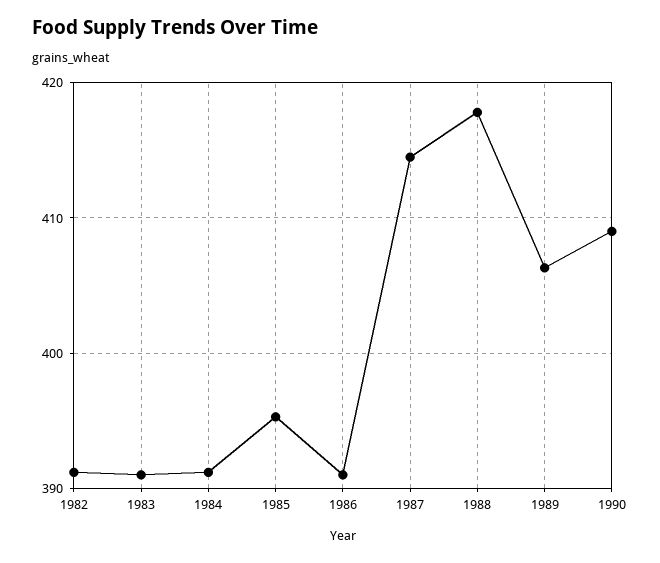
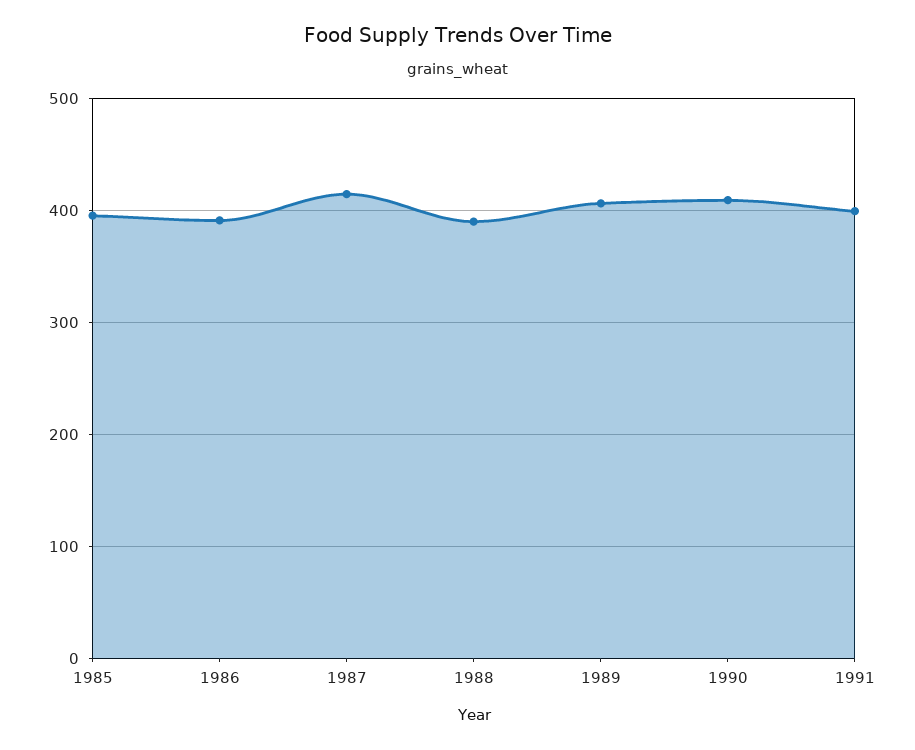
1982: 391 -> none
1983: 391 -> none
1984: 391 -> none
1988: 418 -> 390
1991: none -> 400

